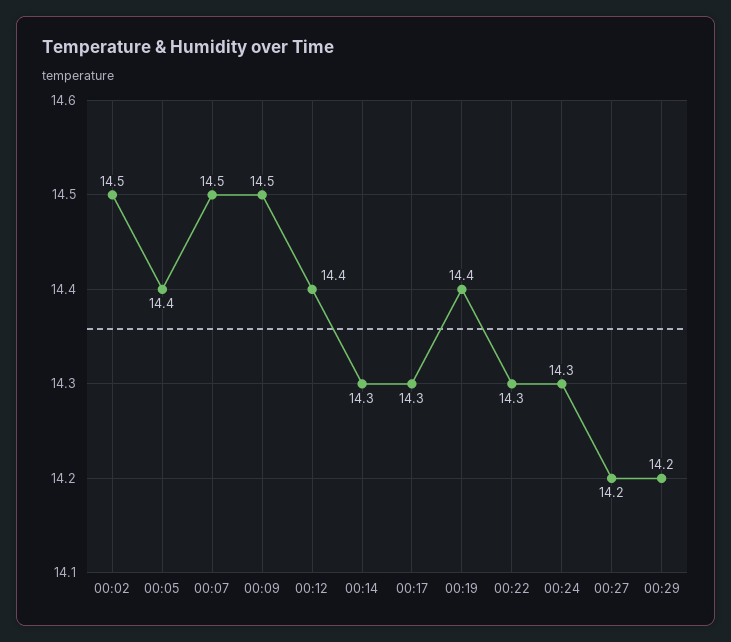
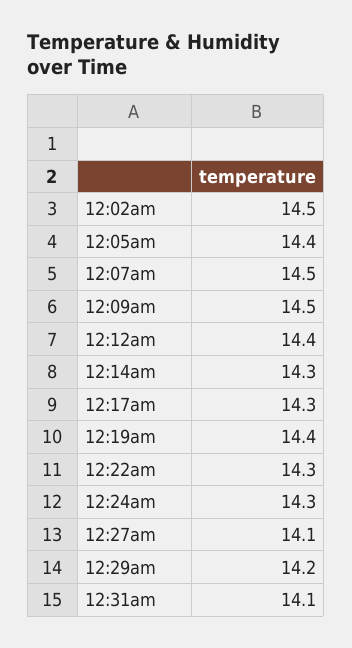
00:27: 14.2 -> 14.1
12:31am: none -> 14.1

